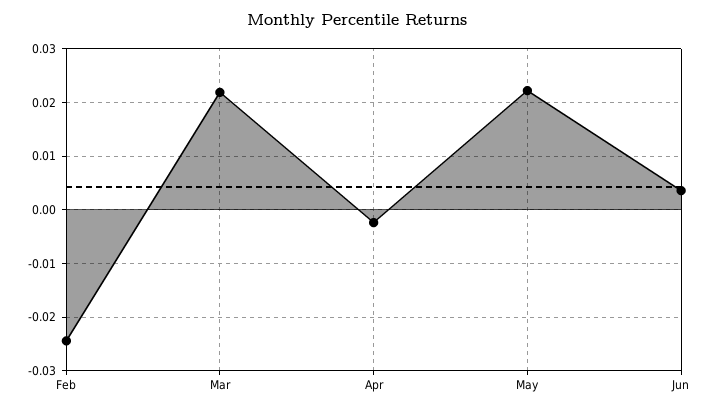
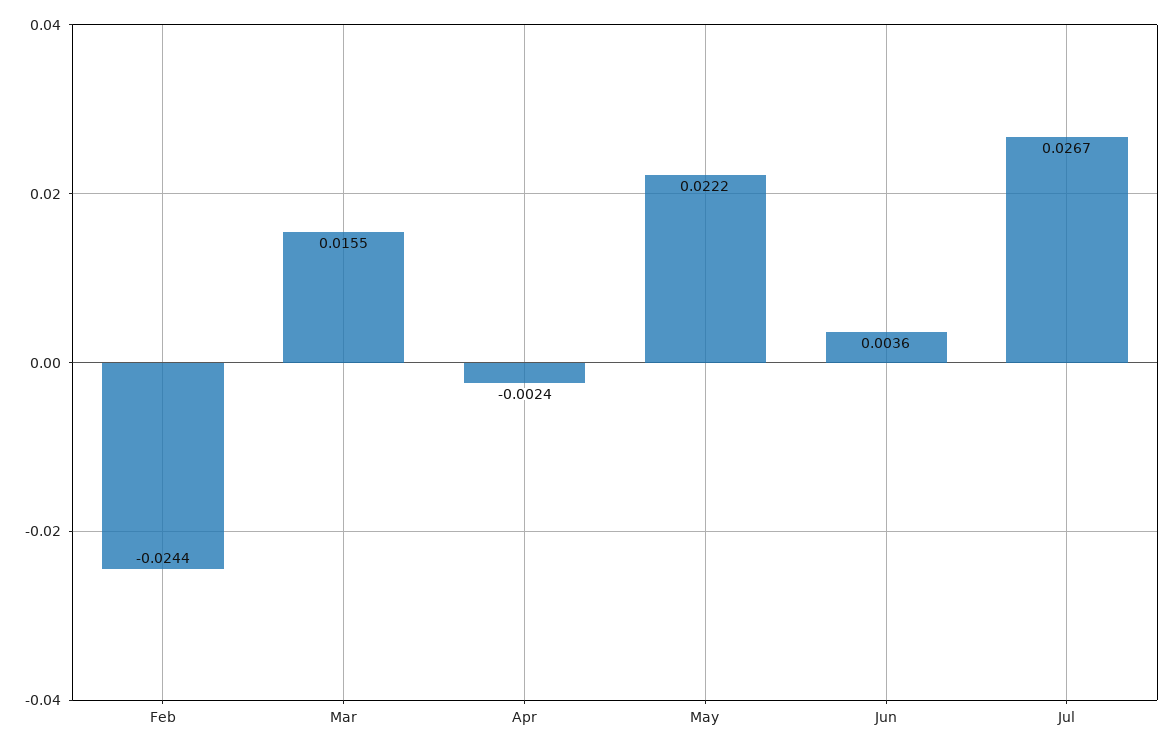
Mar: 0.022 -> 0.0155
Jul: none -> 0.0267

